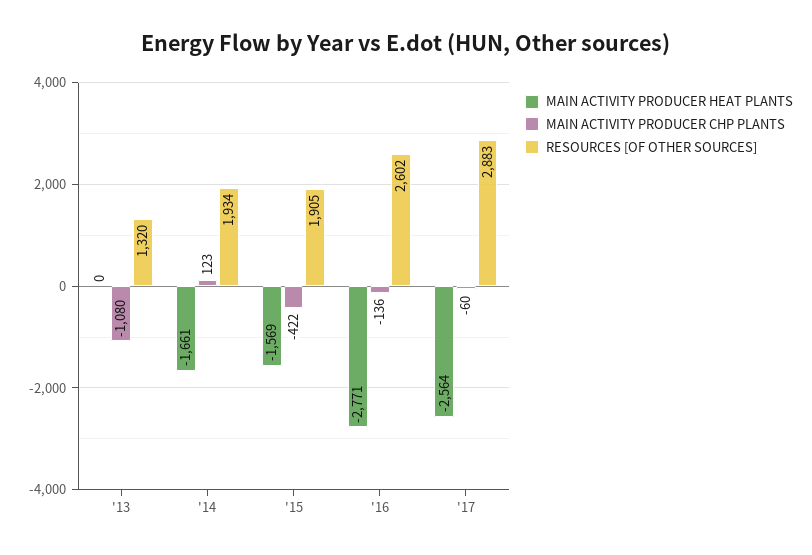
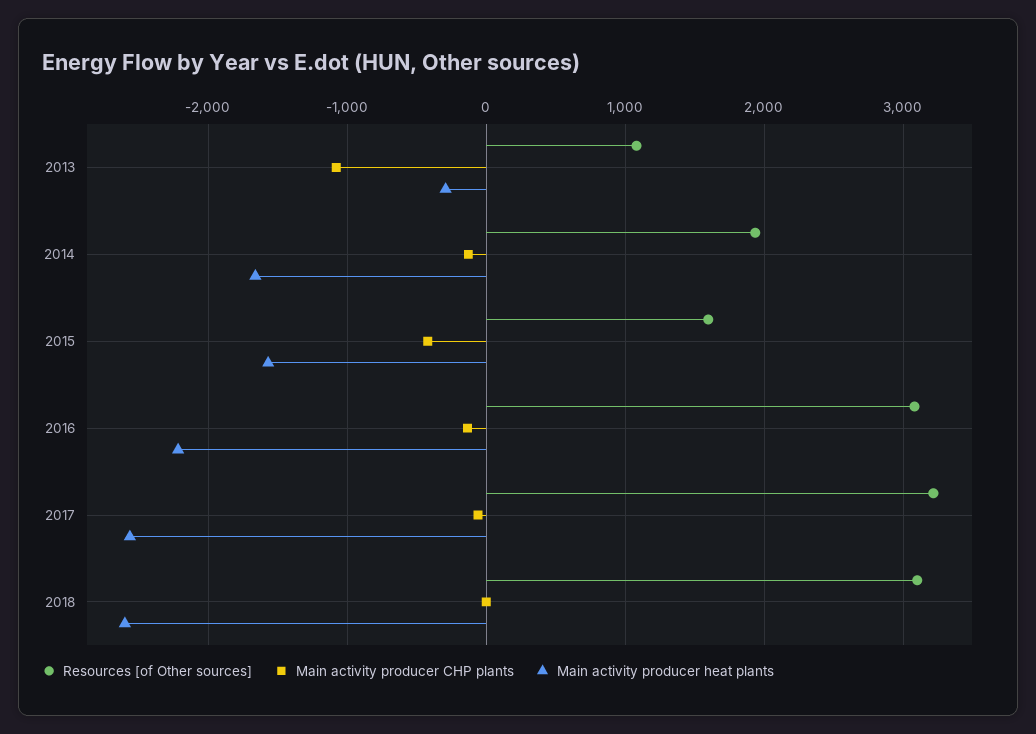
MAIN ACTIVITY PRODUCER HEAT PLANTS, '13: 0 -> -300
RESOURCES [OF OTHER SOURCES], '13: 1320 -> 1100
MAIN ACTIVITY PRODUCER CHP PLANTS, '14: 123 -> -100
RESOURCES [OF OTHER SOURCES], '15: 1905 -> 1600
MAIN ACTIVITY PRODUCER HEAT PLANTS, '16: -2771 -> -2200
RESOURCES [OF OTHER SOURCES], '16: 2602 -> 3100
RESOURCES [OF OTHER SOURCES], '17: 2883 -> 3200
RESOURCES [OF OTHER SOURCES], 2018: none -> 3100
MAIN ACTIVITY PRODUCER CHP PLANTS, 2018: none -> 0
MAIN ACTIVITY PRODUCER HEAT PLANTS, 2018: none -> -2600

